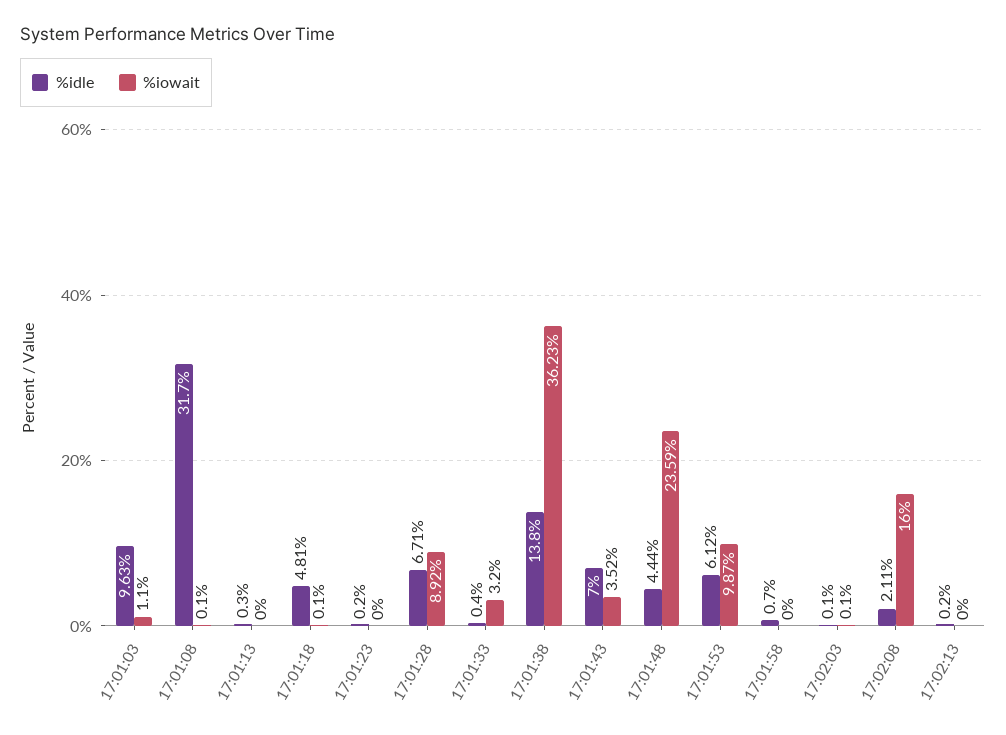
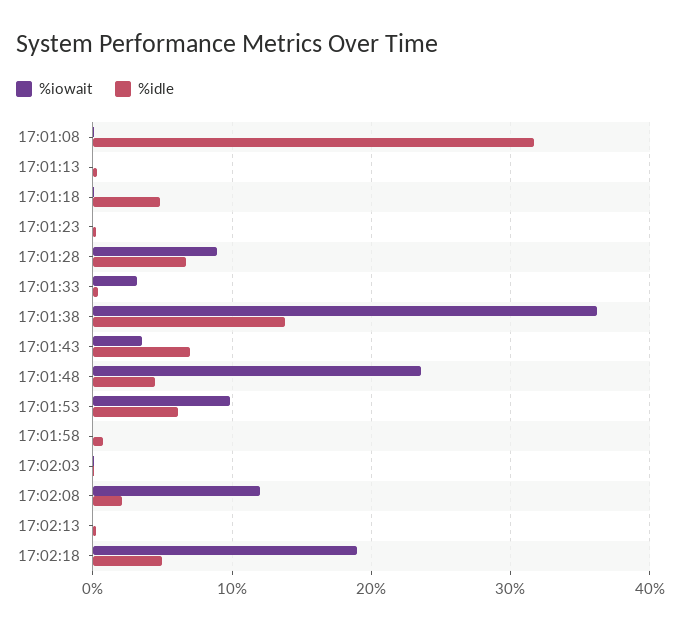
%idle, 17:01:03: 9.63 -> none
%iowait, 17:01:03: 1.1 -> none
%iowait, 17:02:08: 16 -> 12
%iowait, 17:02:18: none -> 19
%idle, 17:02:18: none -> 5

